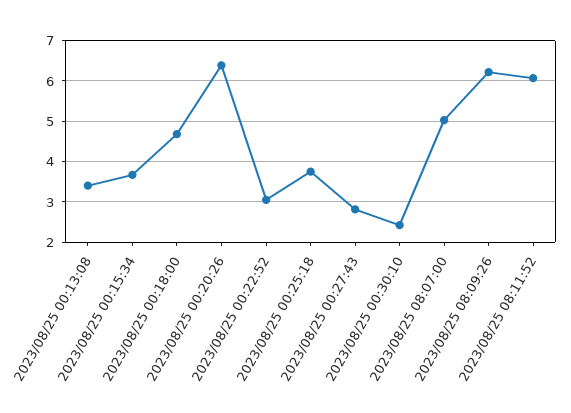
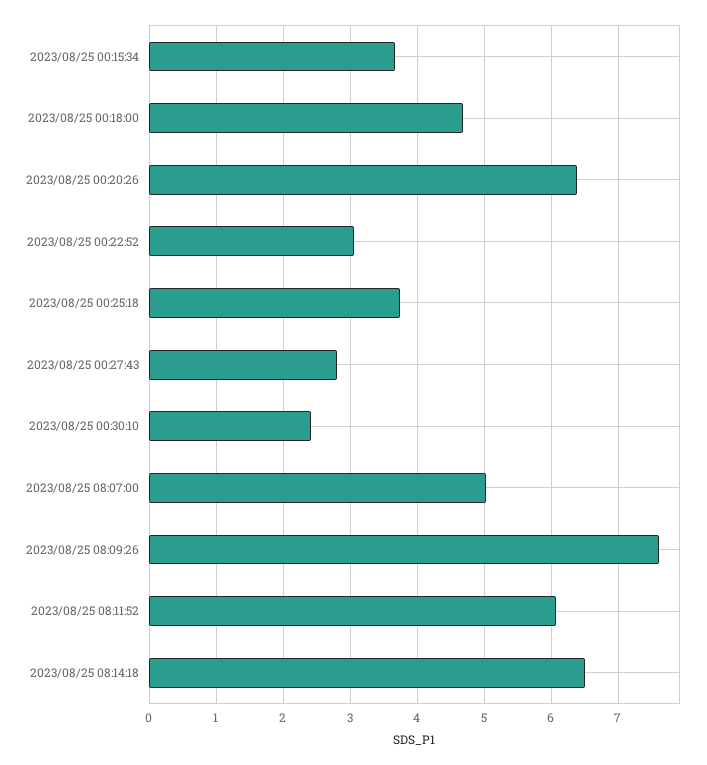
2023/08/25 00:13:08: 3.4 -> none
2023/08/25 08:09:26: 6.2 -> 7.6
2023/08/25 08:14:18: none -> 6.5

